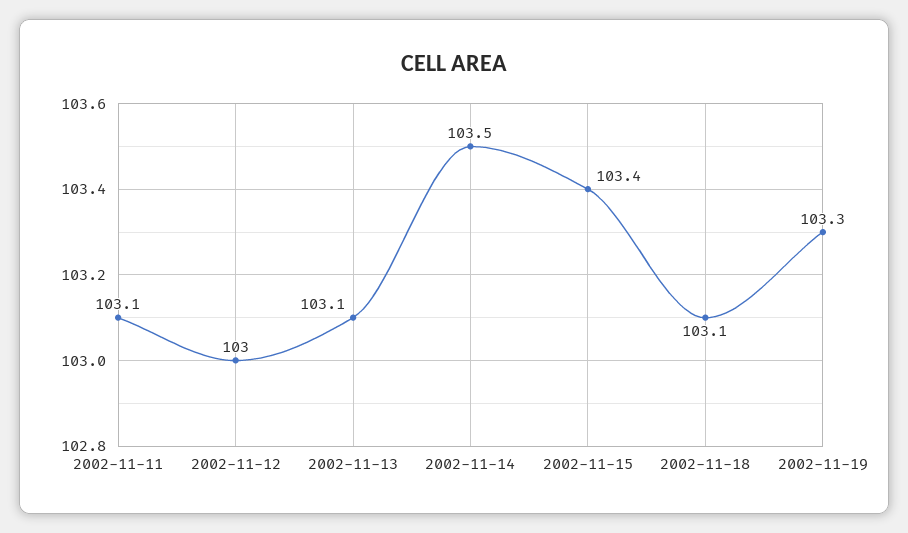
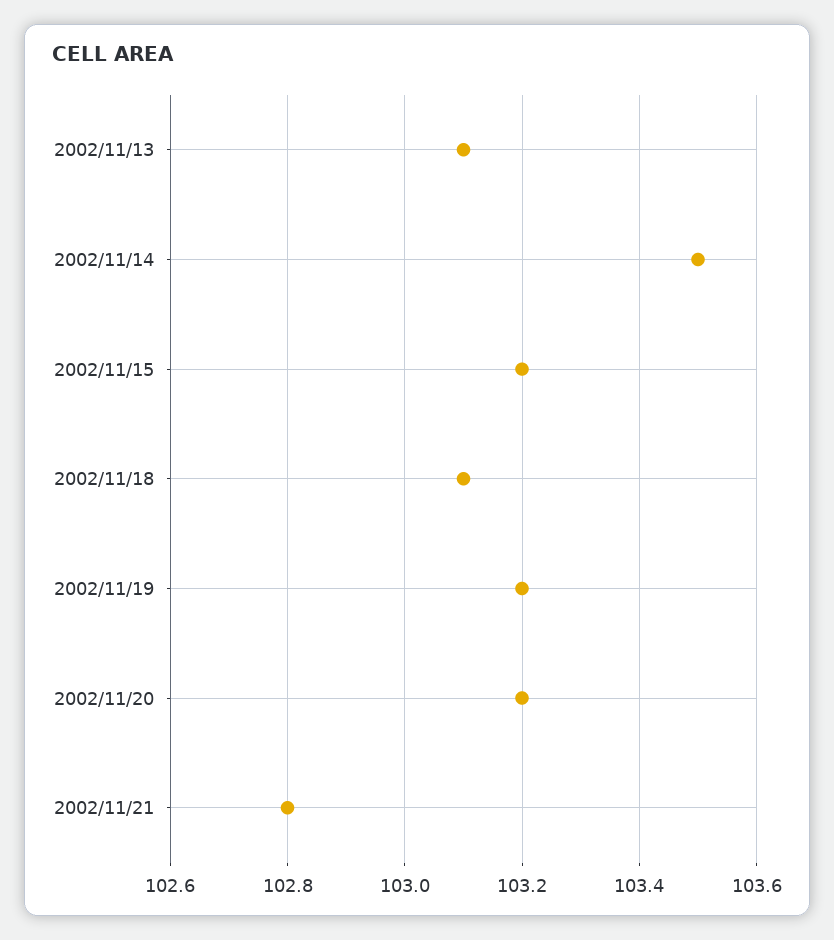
2002-11-11: 103.1 -> none
2002-11-12: 103 -> none
2002-11-15: 103.4 -> 103.2
2002-11-19: 103.3 -> 103.2
2002/11/20: none -> 103.2
2002/11/21: none -> 102.8

